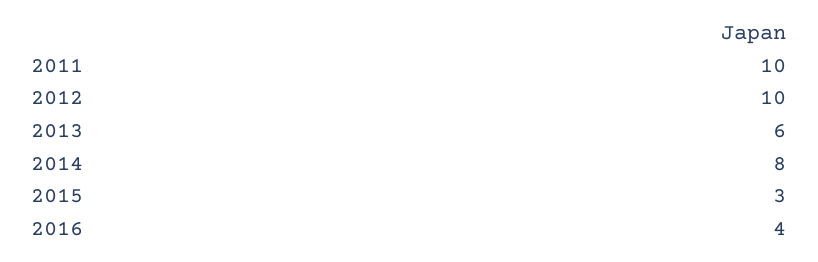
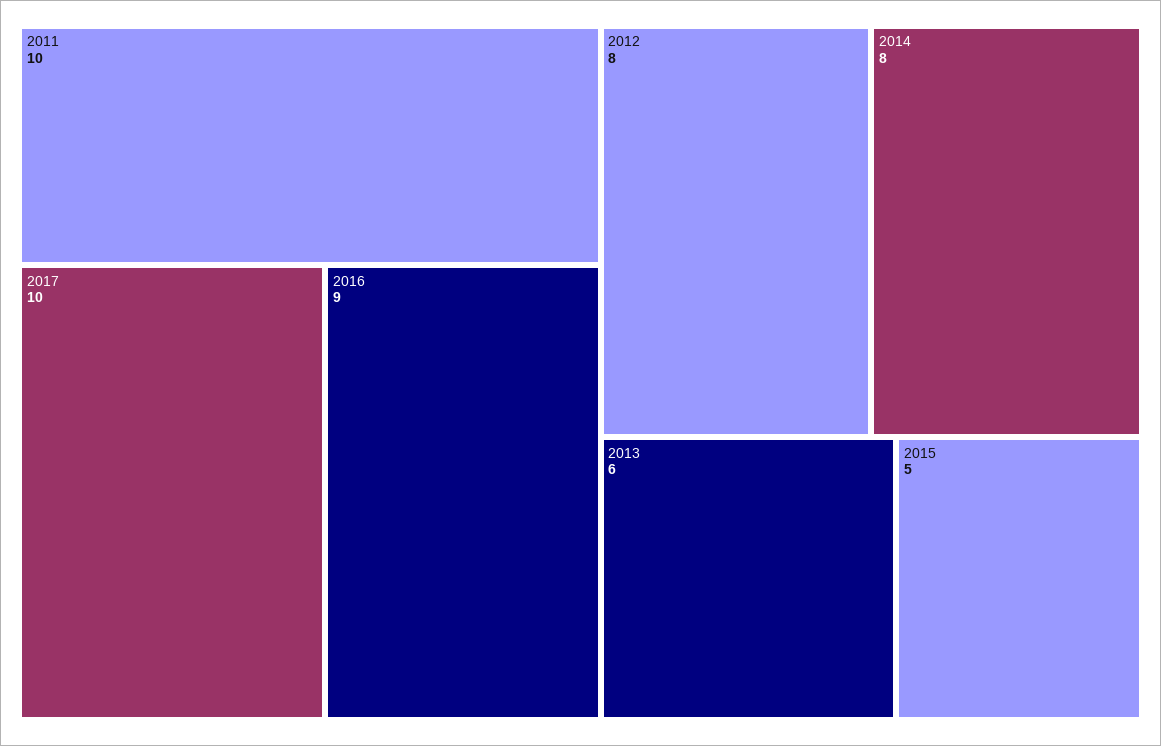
2012: 10 -> 8
2015: 3 -> 5
2016: 4 -> 9
2017: none -> 10

